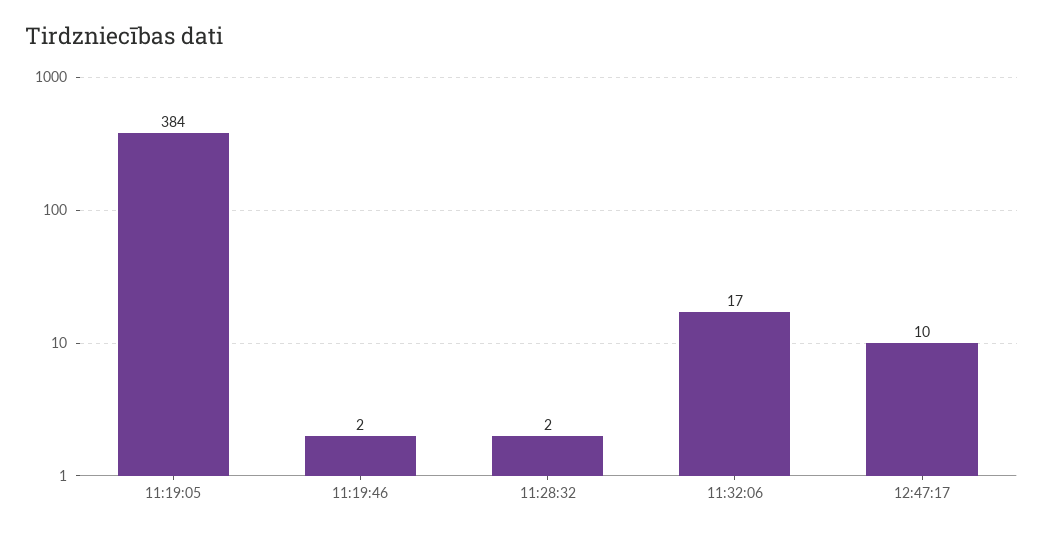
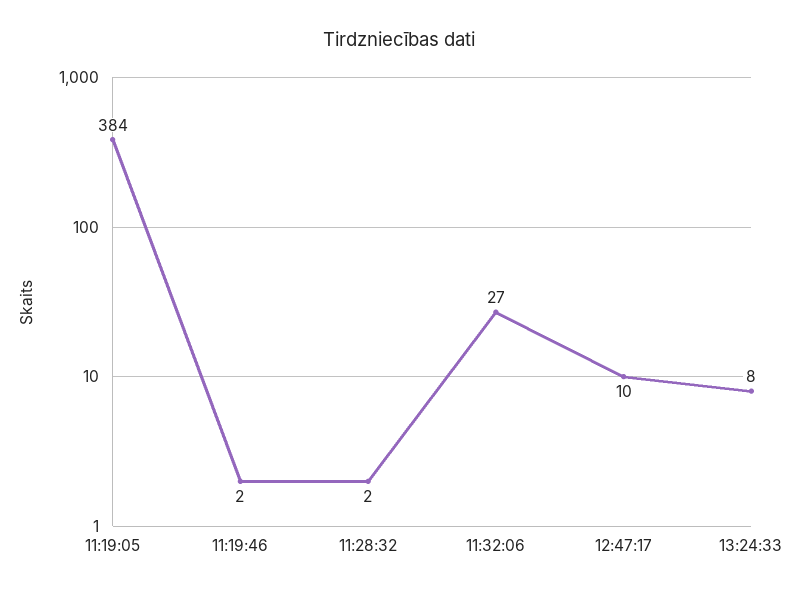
11:32:06: 17 -> 27
13:24:33: none -> 8

